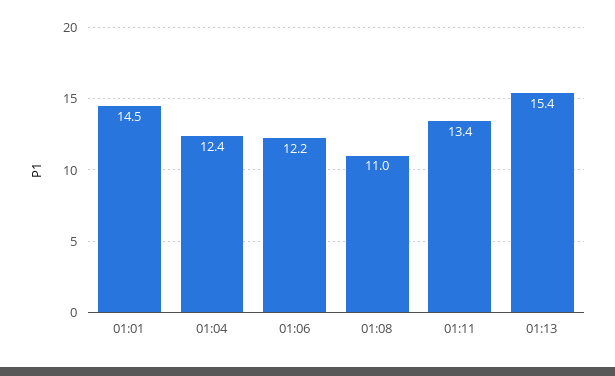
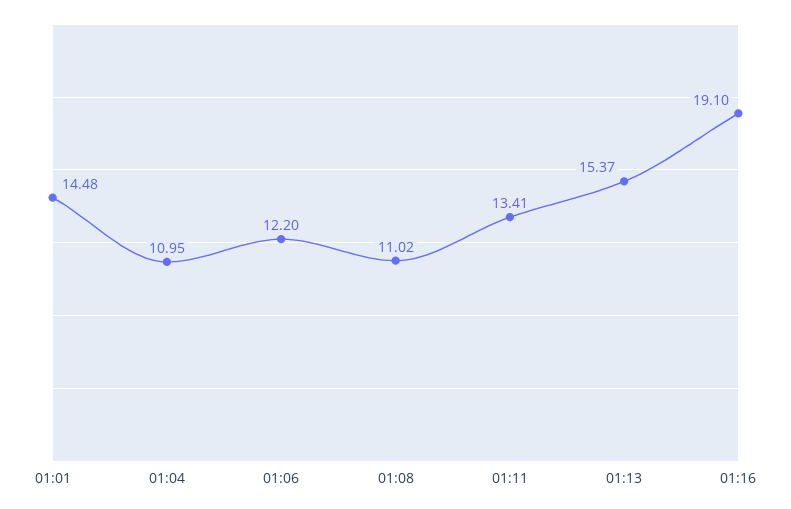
01:04: 12.4 -> 10.95
01:16: none -> 19.1

